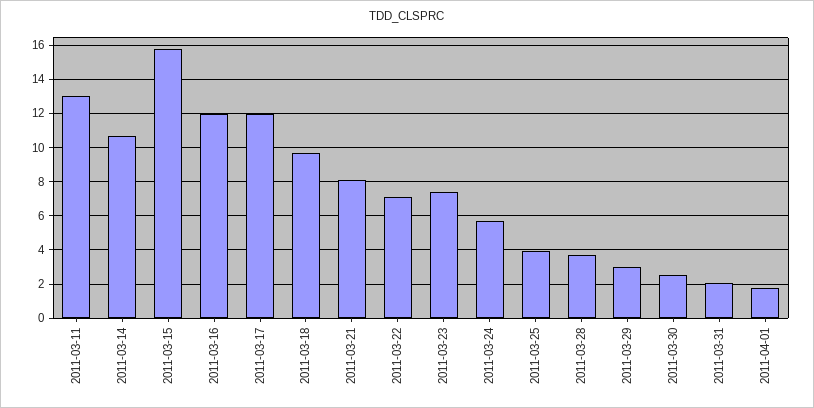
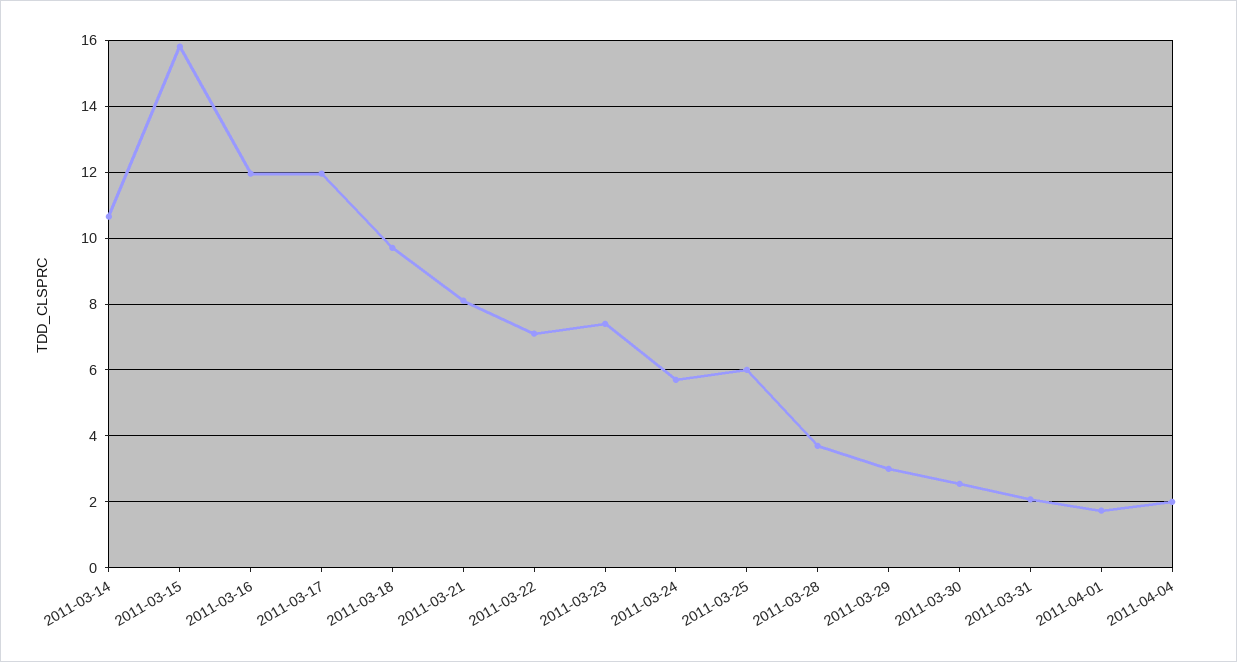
2011-03-11: 13 -> none
2011-03-25: 4 -> 6
2011-04-04: none -> 2

